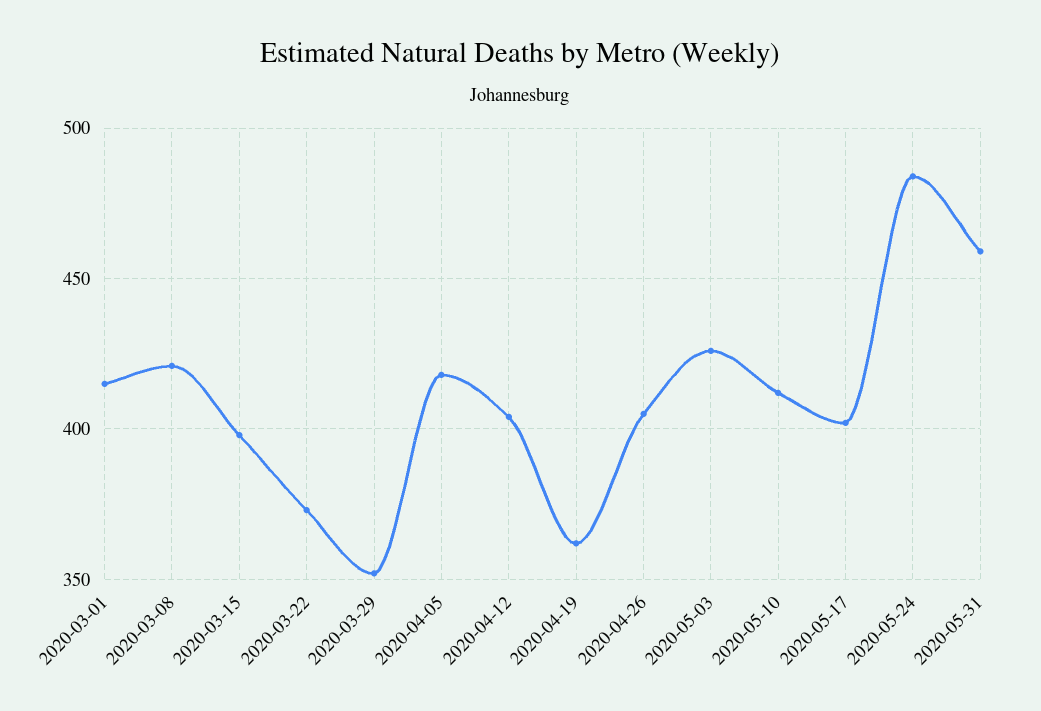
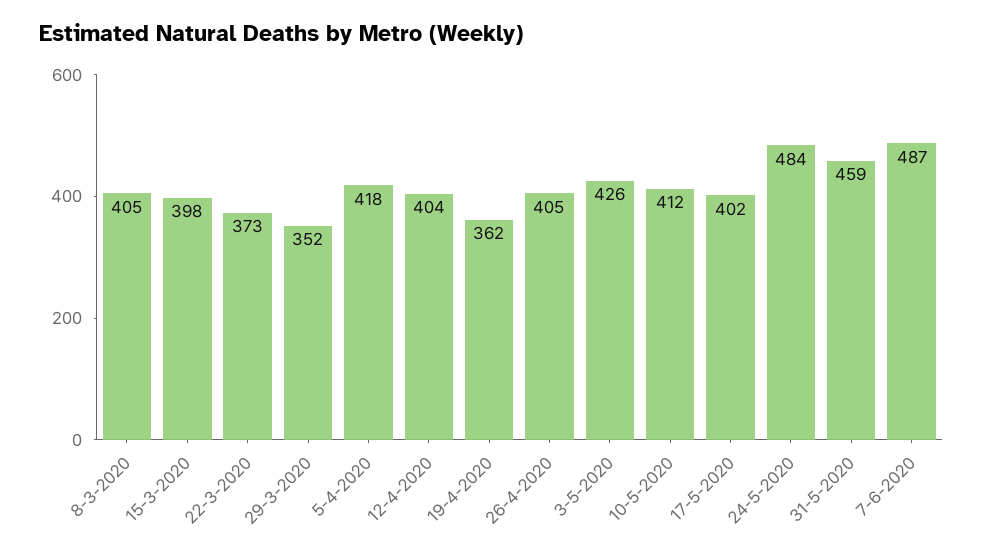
2020-03-01: 415 -> none
2020-03-08: 420 -> 405
7-6-2020: none -> 487

